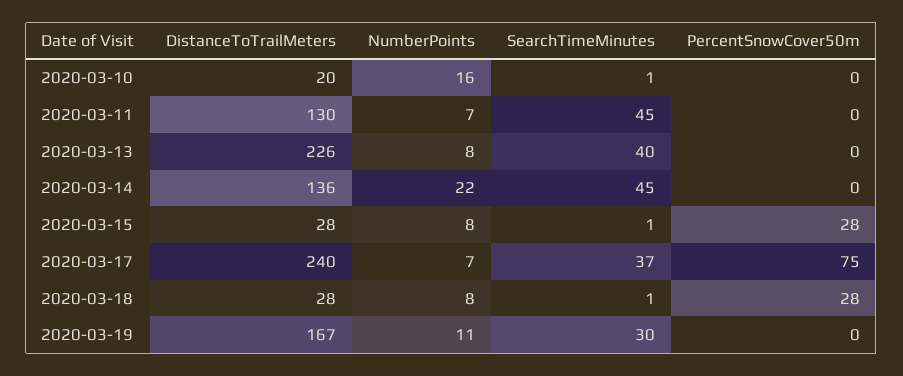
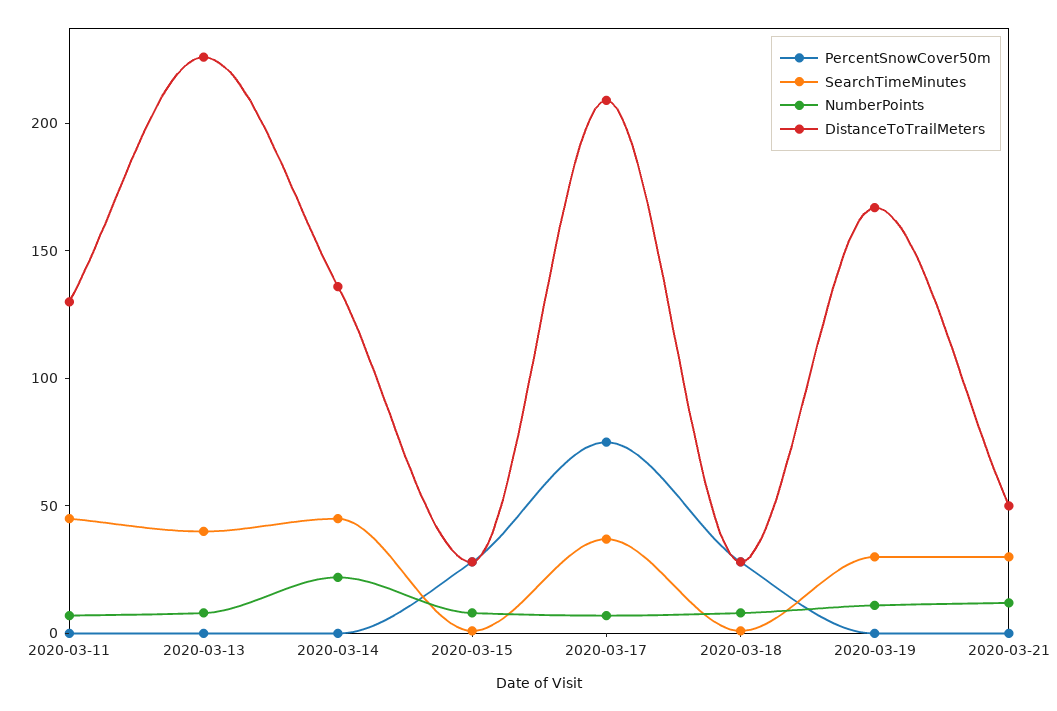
DistanceToTrailMeters, 2020-03-10: 20 -> none
NumberPoints, 2020-03-10: 16 -> none
SearchTimeMinutes, 2020-03-10: 1 -> none
PercentSnowCover50m, 2020-03-10: 0 -> none
DistanceToTrailMeters, 2020-03-17: 240 -> 210
PercentSnowCover50m, 2020-03-21: none -> 0
SearchTimeMinutes, 2020-03-21: none -> 30
NumberPoints, 2020-03-21: none -> 10
DistanceToTrailMeters, 2020-03-21: none -> 50

